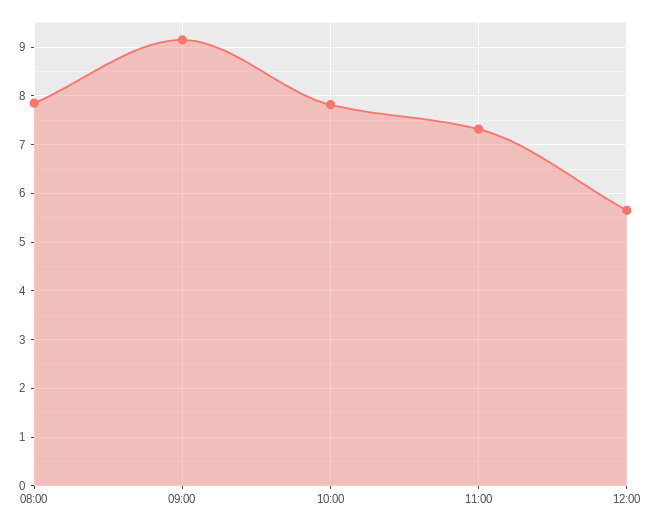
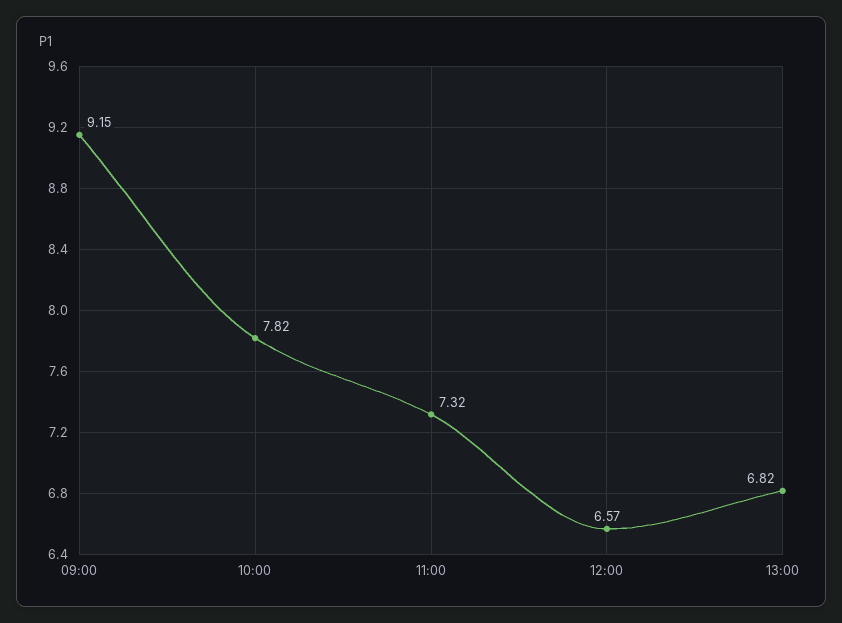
08:00: 7.8 -> none
12:00: 5.6 -> 6.57
13:00: none -> 6.82

